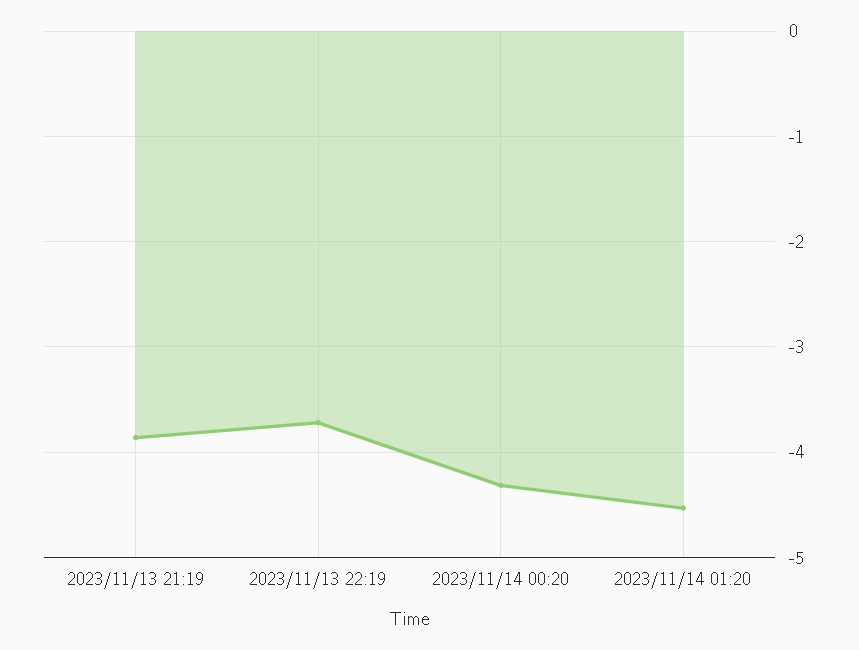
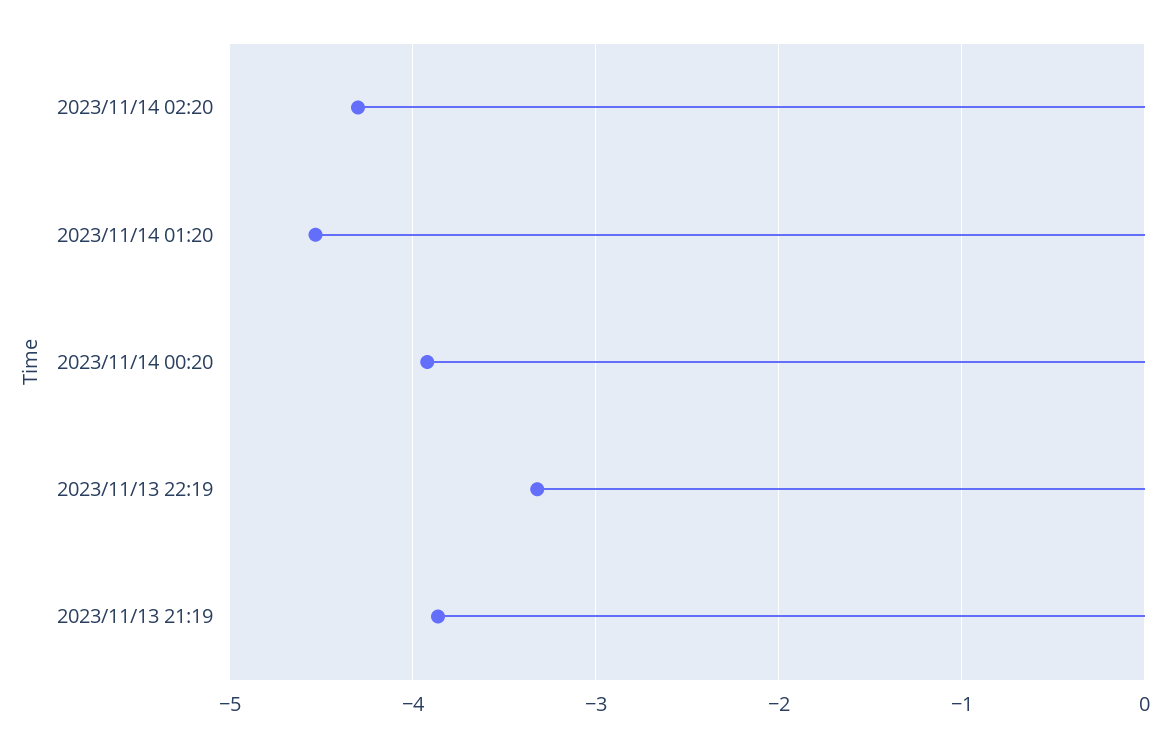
2023/11/13 22:19: -3.7 -> -3.3
2023/11/14 00:20: -4.3 -> -3.9
2023/11/14 02:20: none -> -4.3

